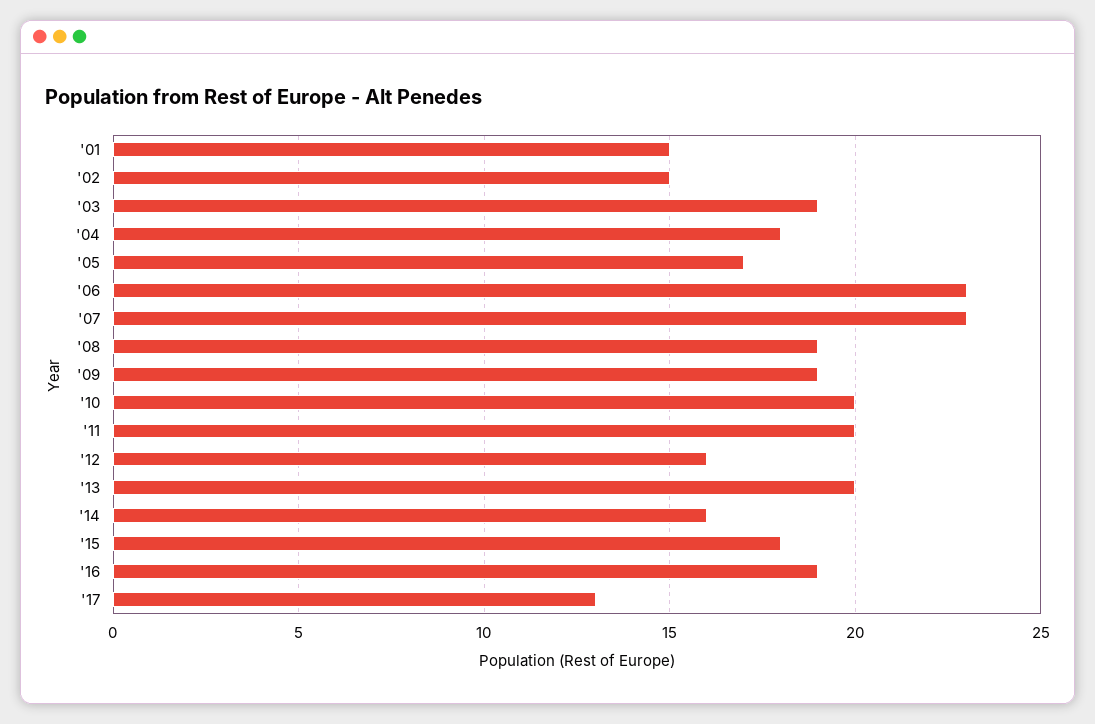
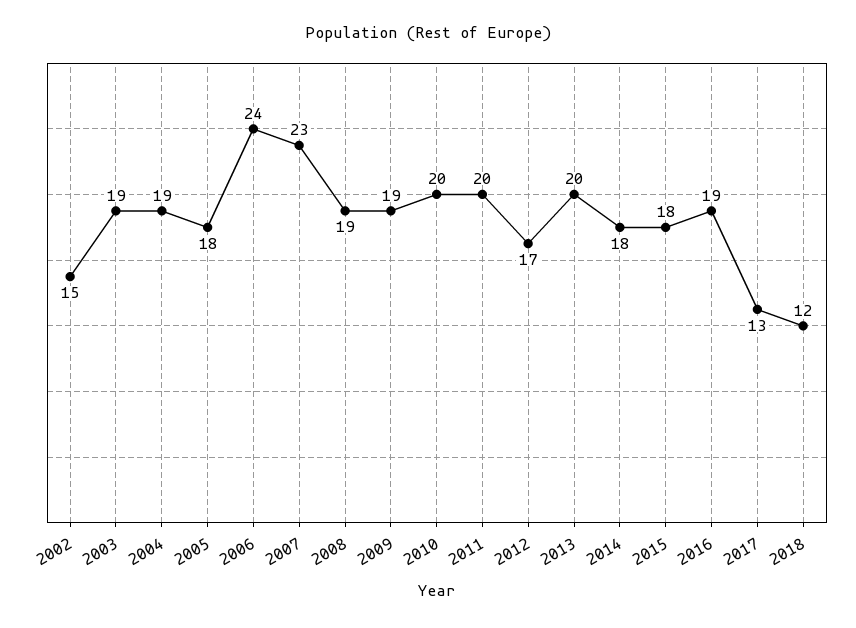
'01: 15 -> none
'04: 18 -> 19
'05: 17 -> 18
'06: 23 -> 24
'12: 16 -> 17
'14: 16 -> 18
2018: none -> 12

